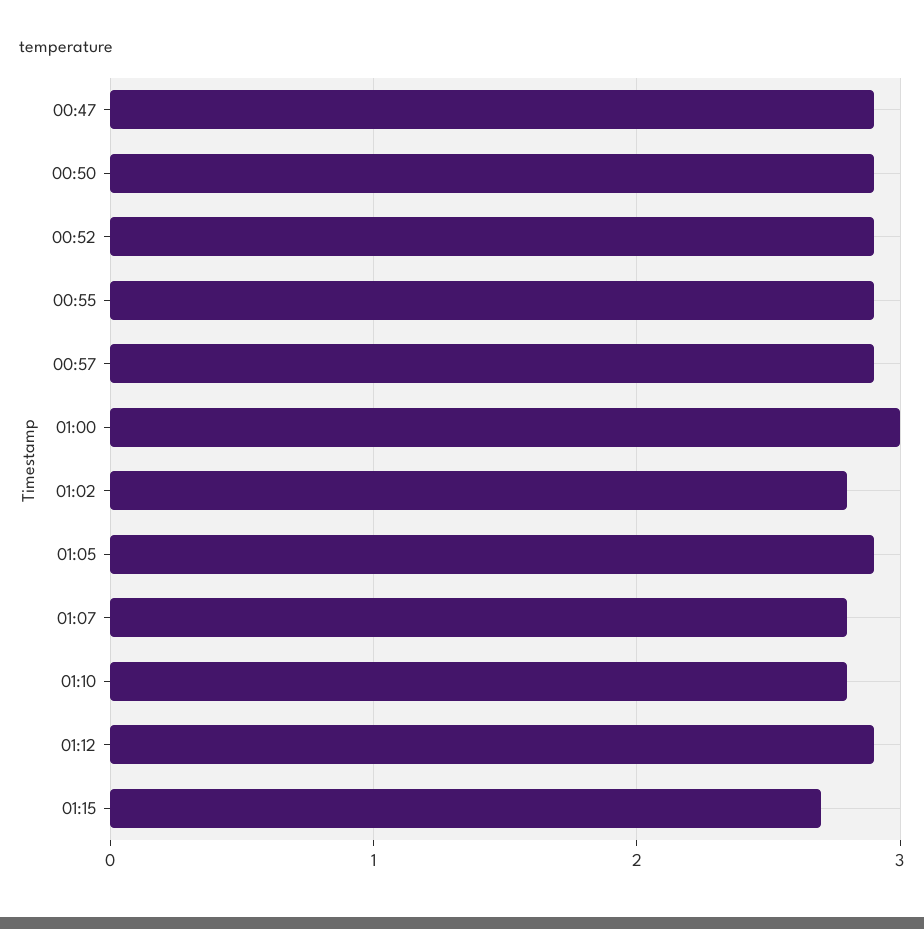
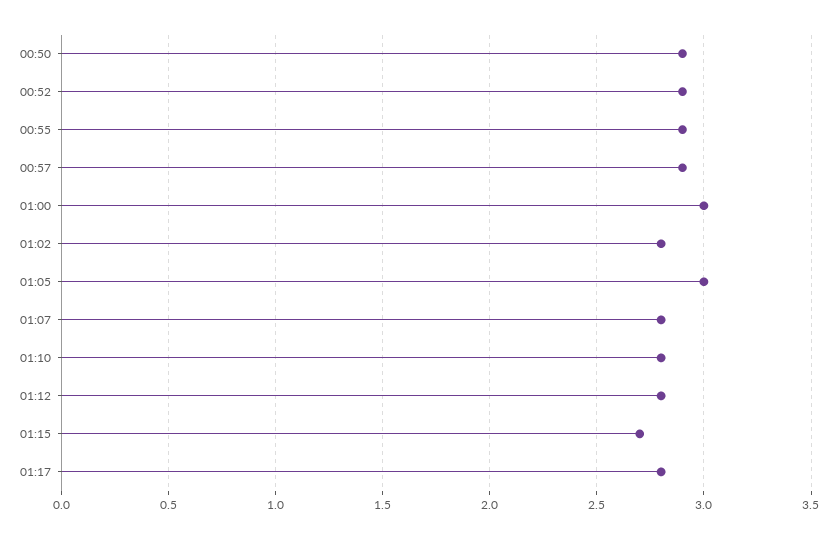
00:47: 2.9 -> none
01:05: 2.9 -> 3
01:12: 2.9 -> 2.8
01:17: none -> 2.8

